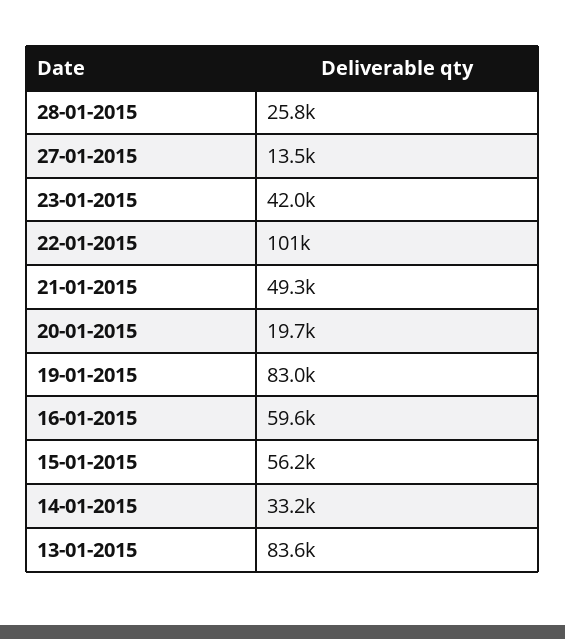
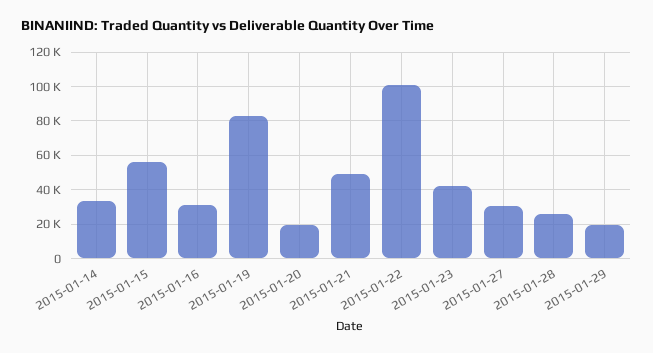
27-01-2015: 13500 -> 30000
16-01-2015: 59600 -> 30000
13-01-2015: 83600 -> none
2015-01-29: none -> 20000

